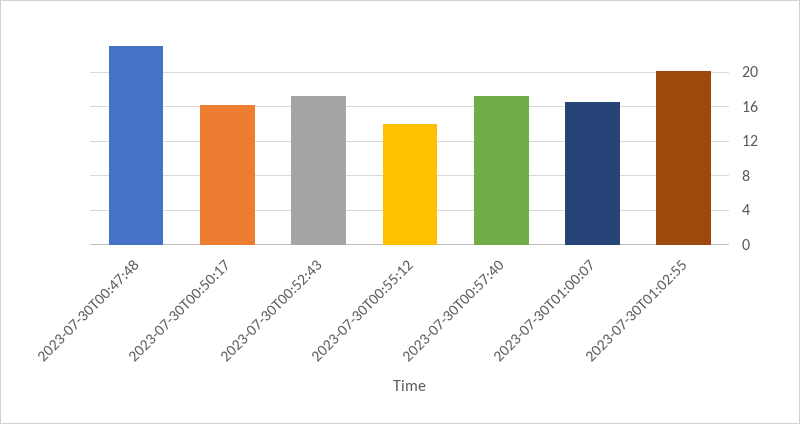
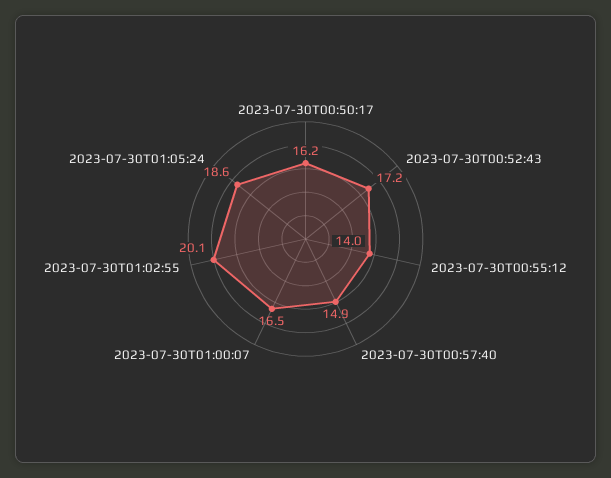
2023-07-30T00:47:48: 23 -> none
2023-07-30T00:57:40: 17 -> 14.9
2023-07-30T01:05:24: none -> 18.6

